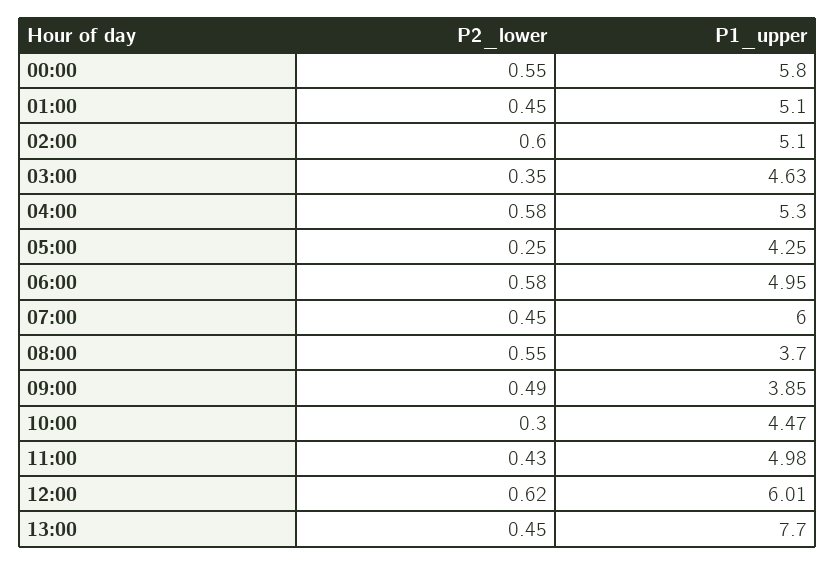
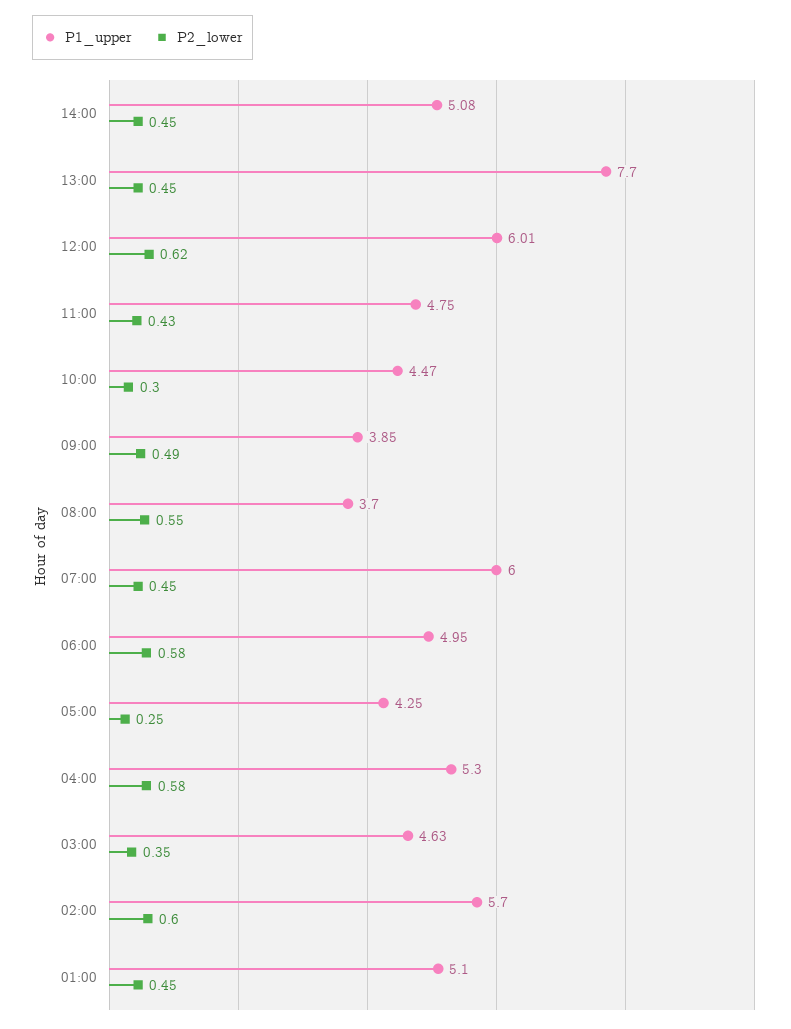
P2_lower, 00:00: 0.55 -> none
P1_upper, 00:00: 5.8 -> none
P1_upper, 02:00: 5.1 -> 5.7
P1_upper, 11:00: 4.98 -> 4.75
P1_upper, 14:00: none -> 5.08
P2_lower, 14:00: none -> 0.45

